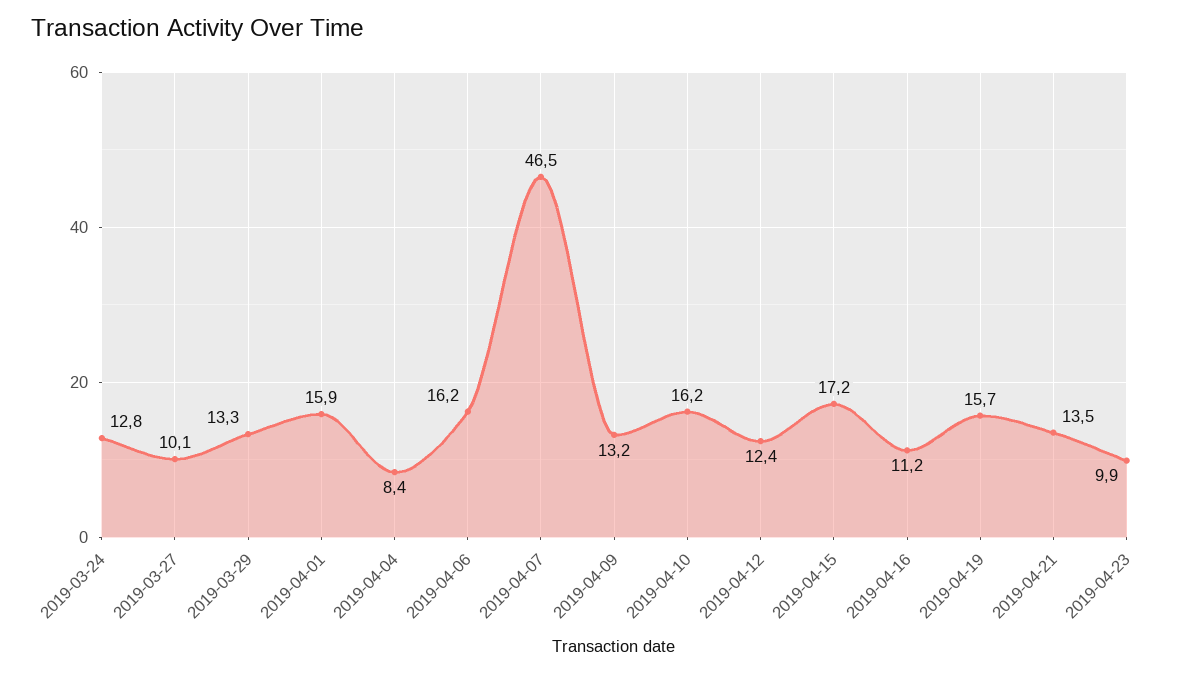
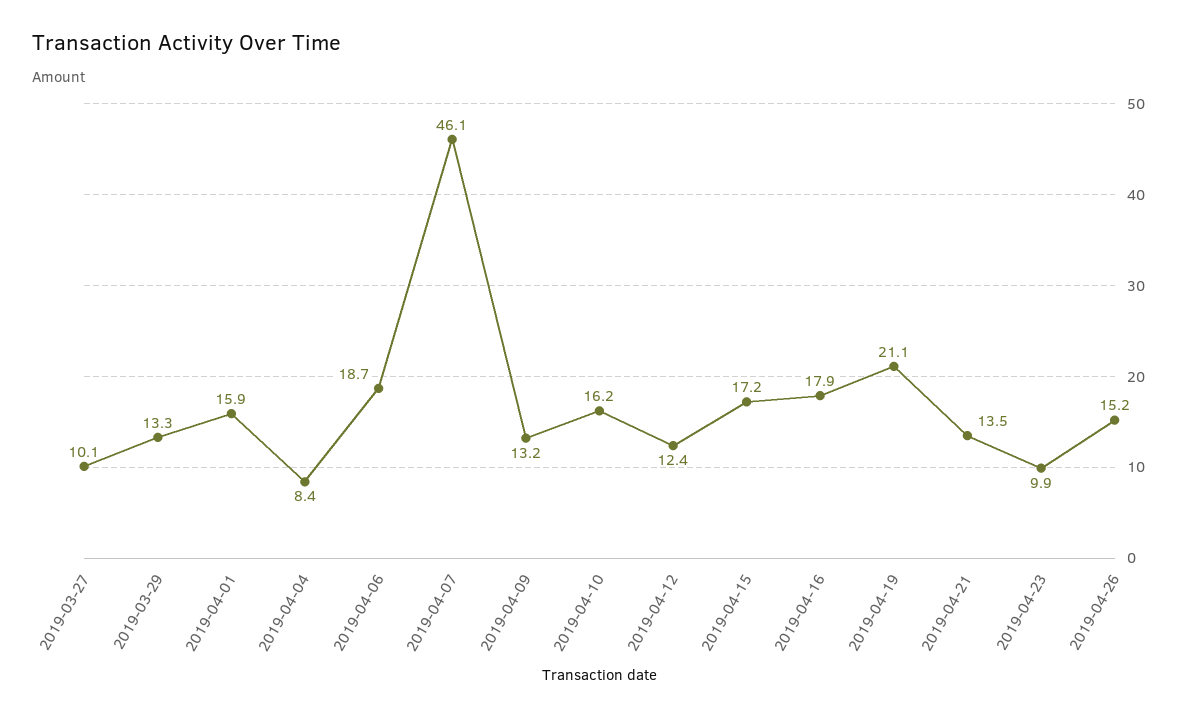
2019-03-24: 12.8 -> none
2019-04-06: 16.2 -> 18.7
2019-04-07: 46.5 -> 46.1
2019-04-16: 11.2 -> 17.9
2019-04-19: 15.7 -> 21.1
2019-04-26: none -> 15.2

